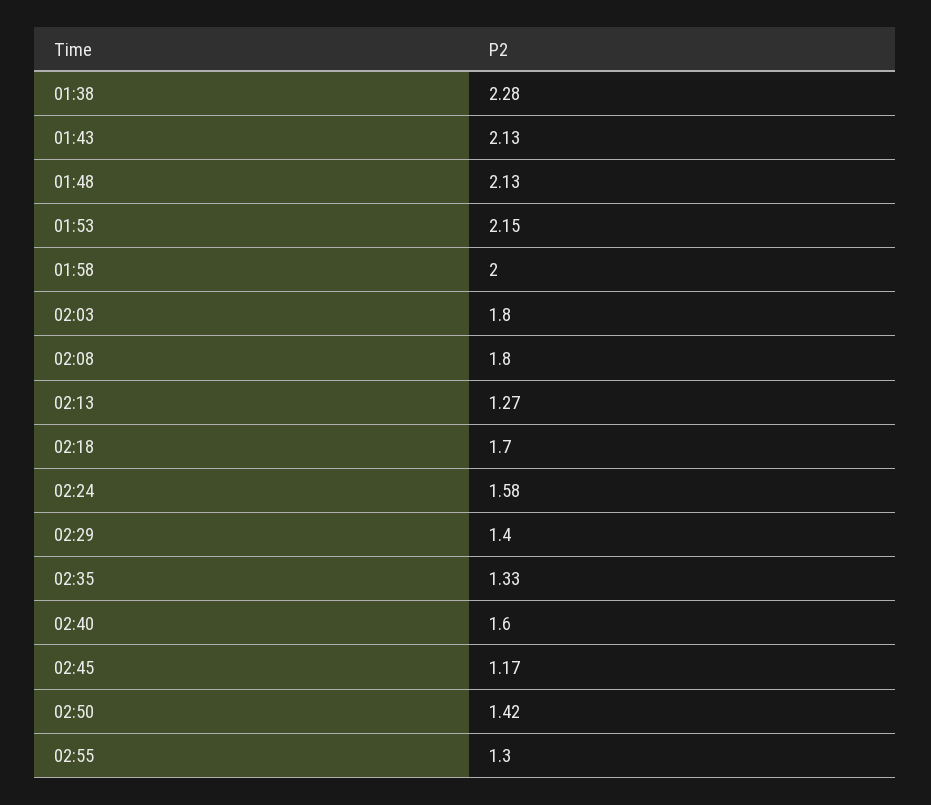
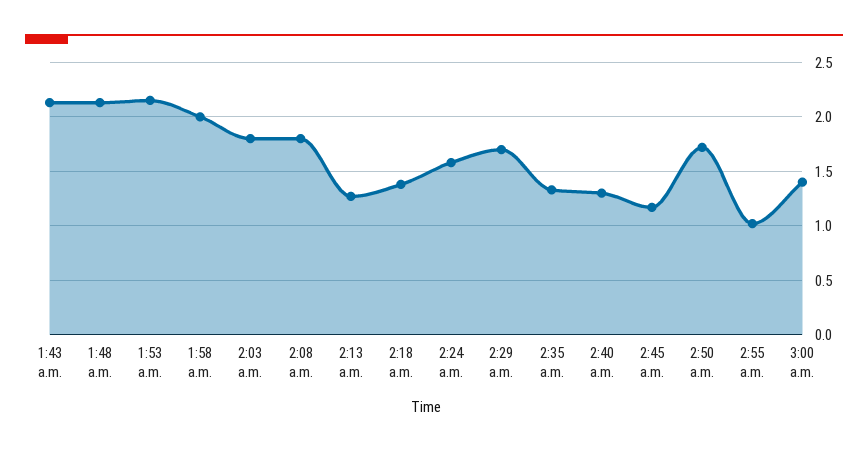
01:38: 2.28 -> none
02:18: 1.7 -> 1.4
02:29: 1.4 -> 1.7
02:40: 1.6 -> 1.3
02:50: 1.42 -> 1.7
02:55: 1.3 -> 1
3:00 a.m.: none -> 1.4

